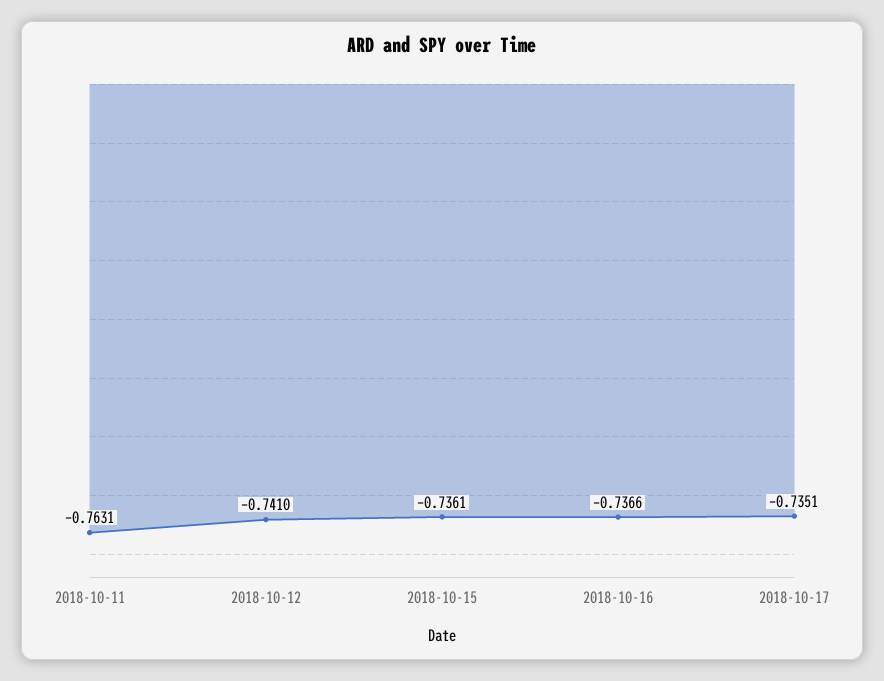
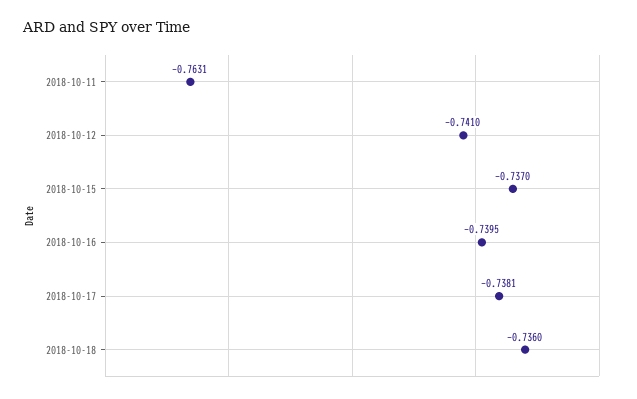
2018-10-15: -0.7361 -> -0.737
2018-10-16: -0.7366 -> -0.7395
2018-10-17: -0.7351 -> -0.7381
2018-10-18: none -> -0.736

